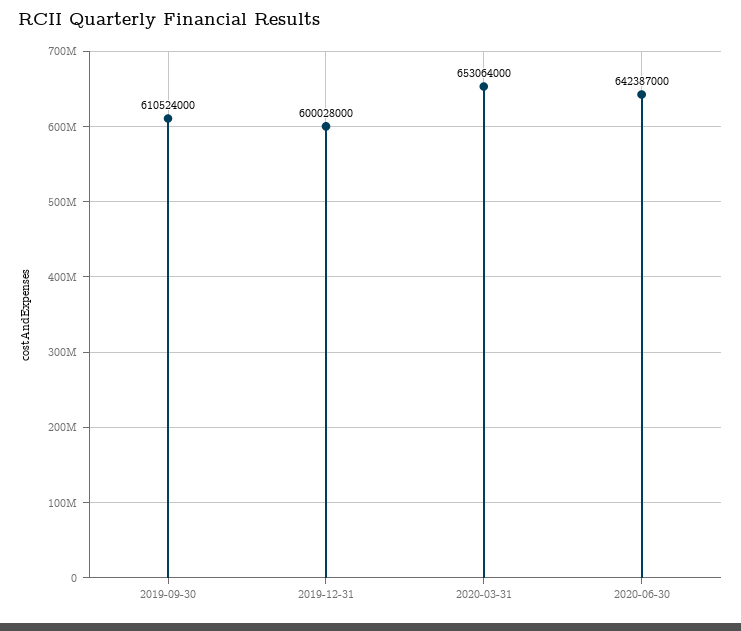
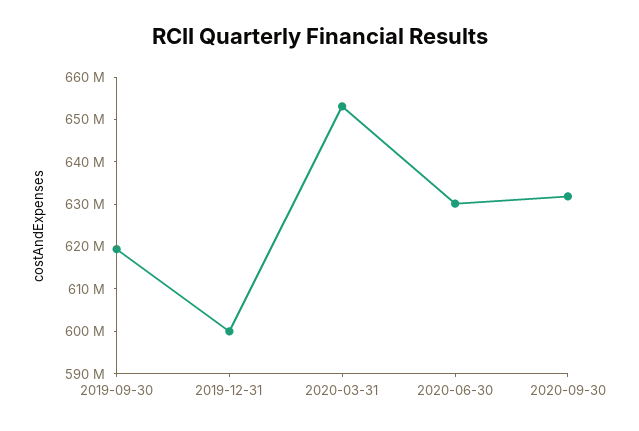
2019-09-30: 610524000 -> 620000000
2020-06-30: 642387000 -> 630000000
2020-09-30: none -> 632000000

